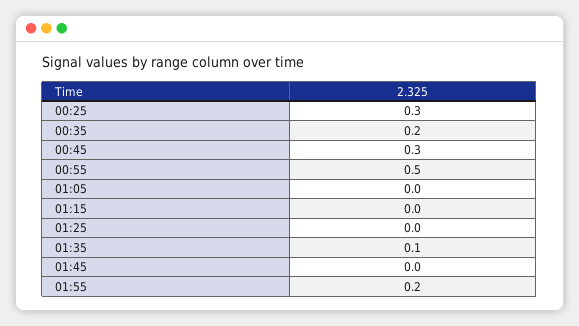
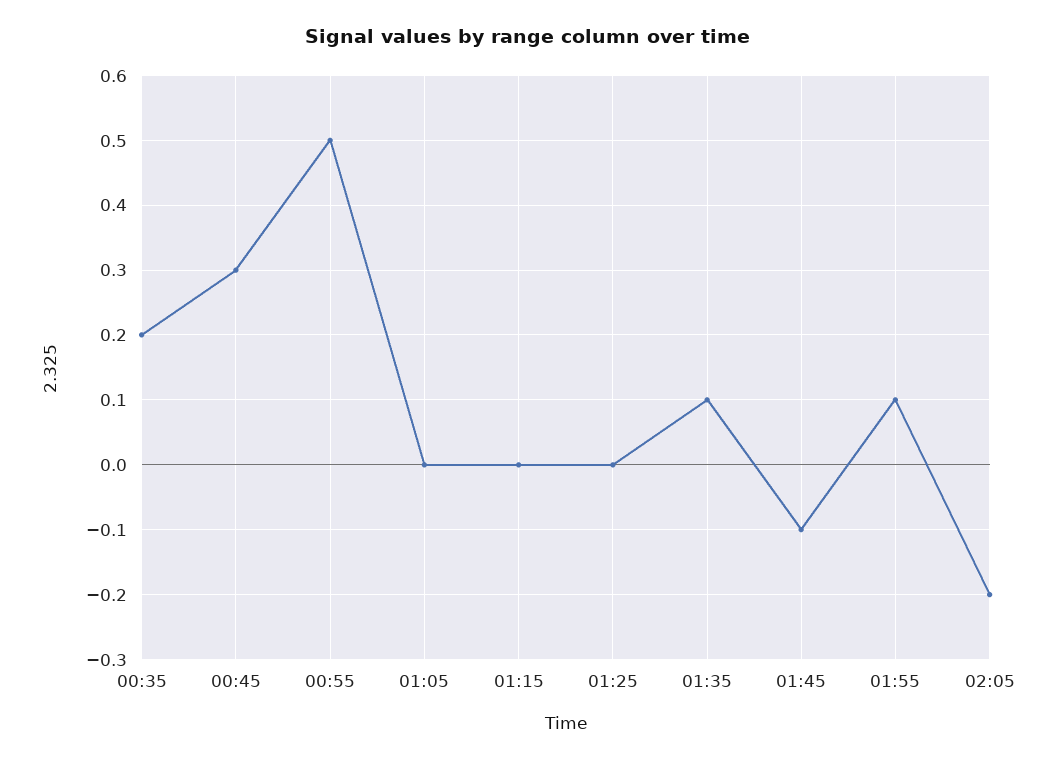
00:25: 0.3 -> none
01:45: 0 -> -0.1
01:55: 0.2 -> 0.1
02:05: none -> -0.2

